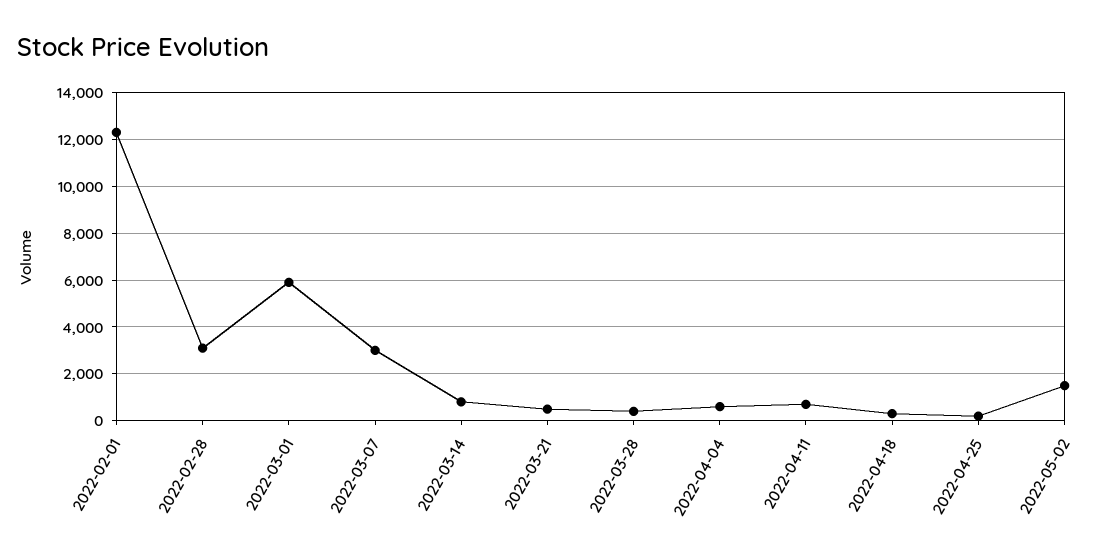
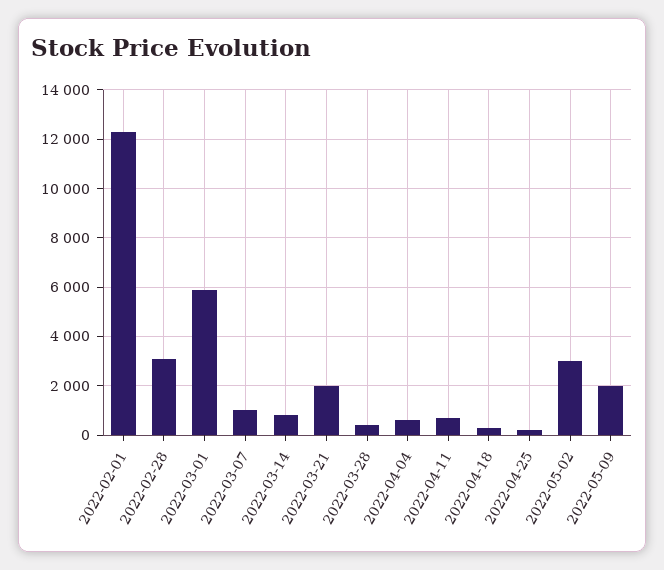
2022-03-07: 3000 -> 1000
2022-03-21: 500 -> 2000
2022-05-02: 1500 -> 3000
2022-05-09: none -> 2000

